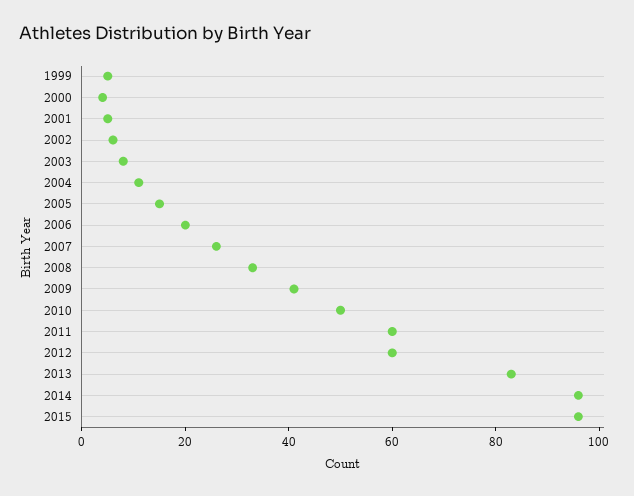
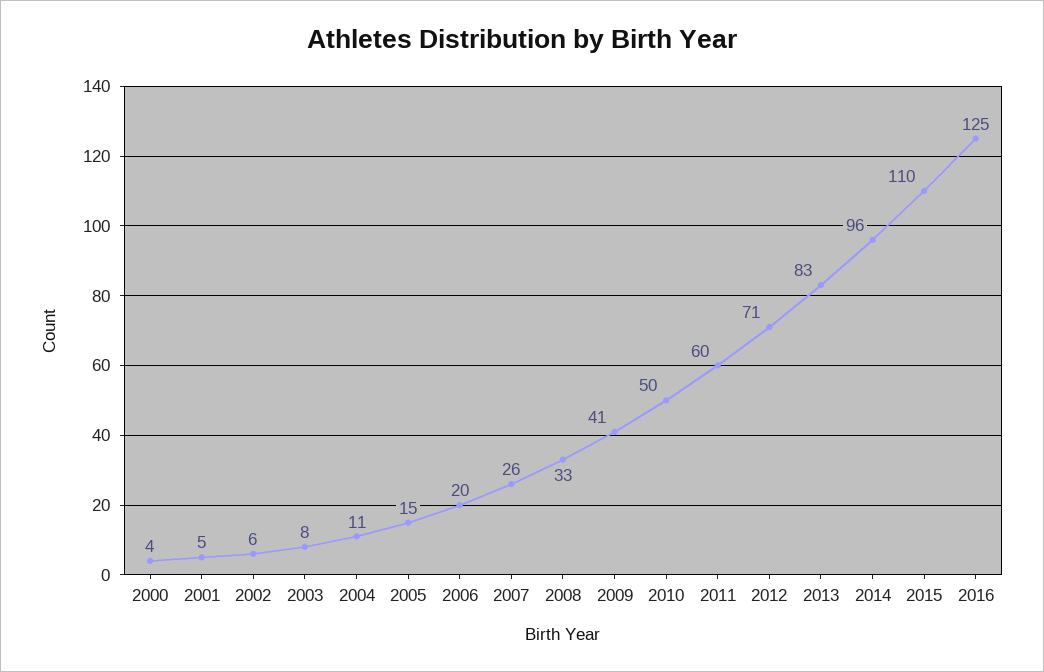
1999: 5 -> none
2012: 60 -> 71
2015: 95 -> 110
2016: none -> 125

